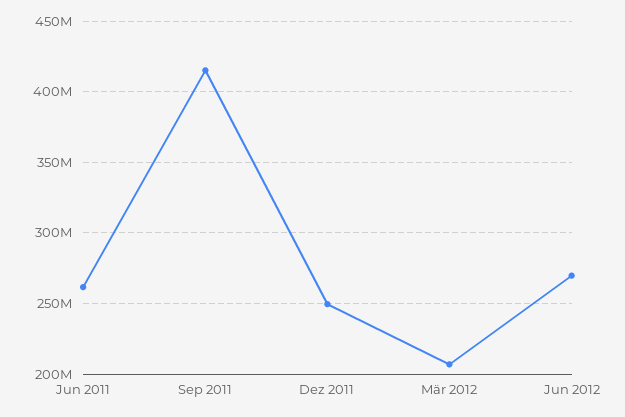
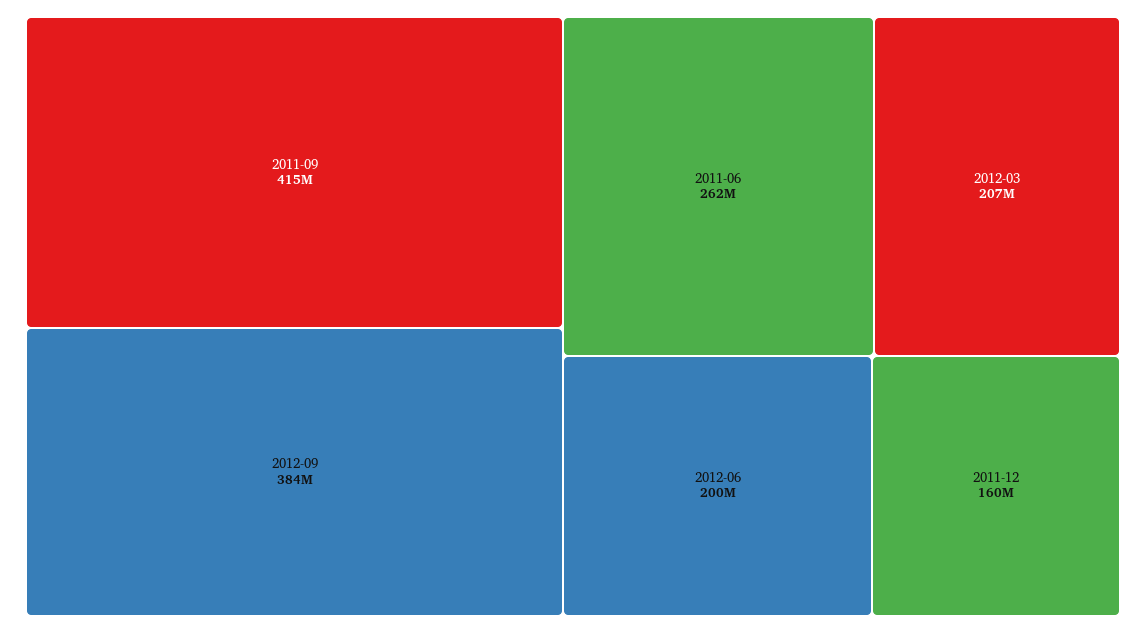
Dez 2011: 250000000 -> 160000000
Jun 2012: 270000000 -> 200000000
2012-09: none -> 384000000

